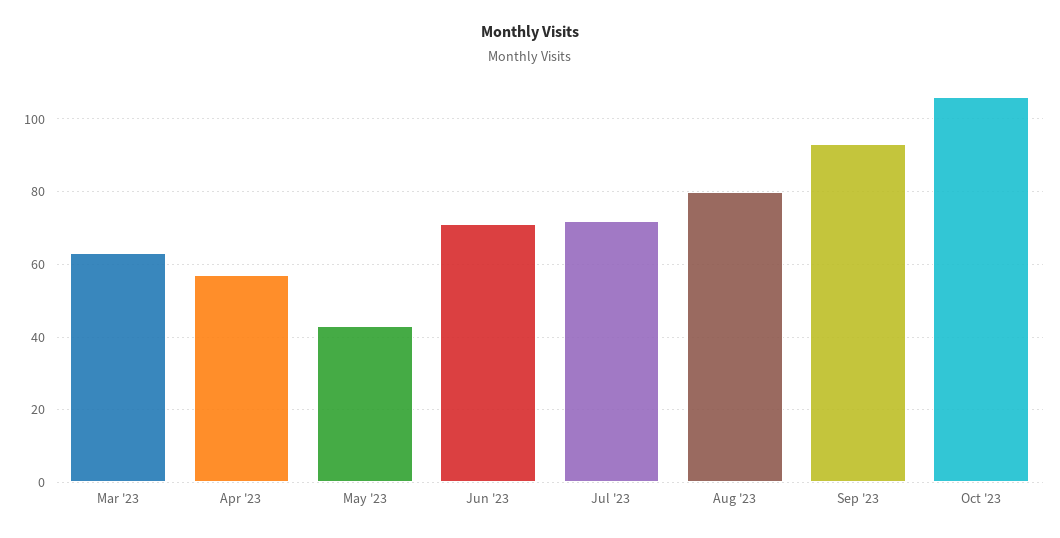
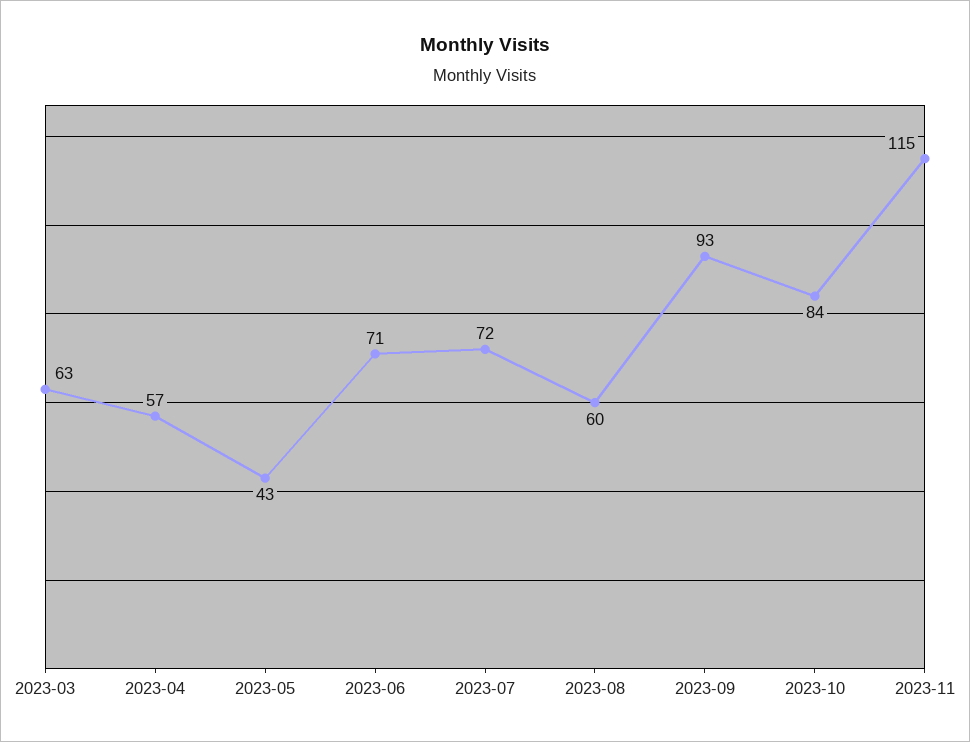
Aug '23: 80 -> 60
Oct '23: 105 -> 84
2023-11: none -> 115

